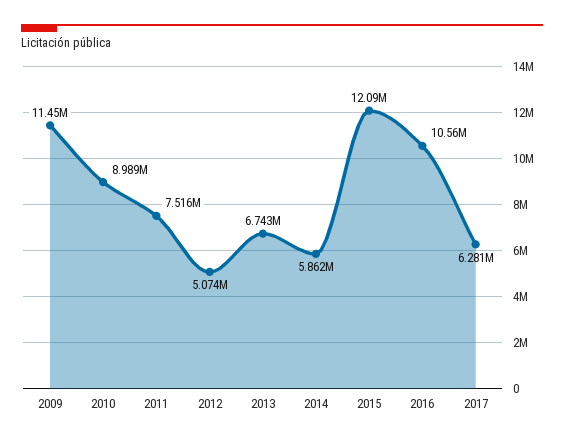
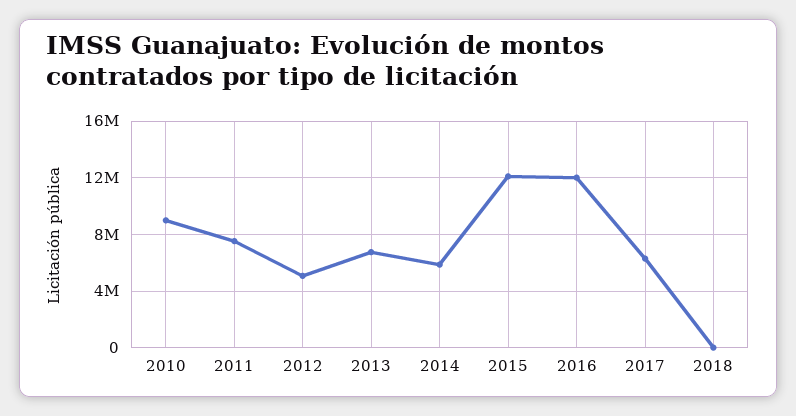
2009: 11450000 -> none
2016: 10560000 -> 12000000
2018: none -> 0

